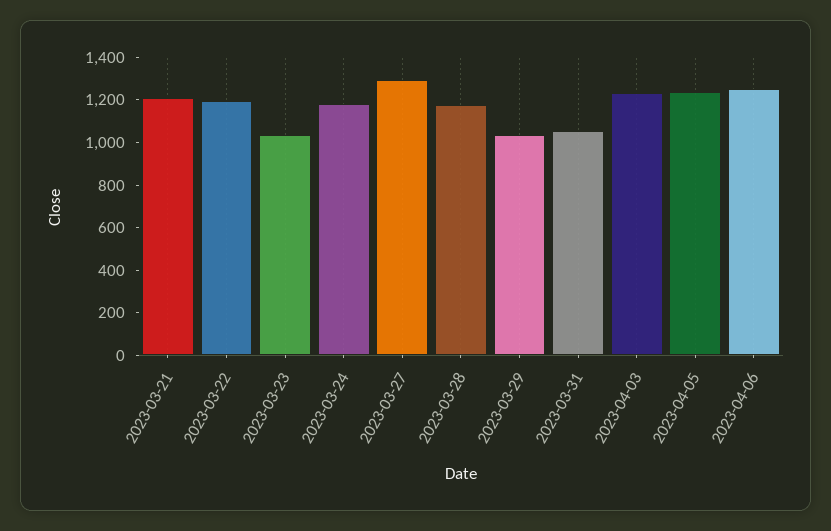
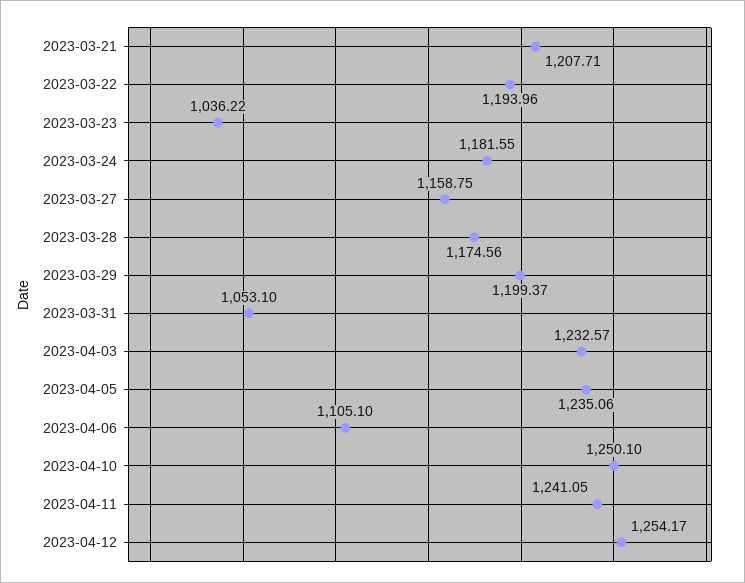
2023-03-27: 1300 -> 1158.75
2023-03-29: 1050 -> 1199.37
2023-04-06: 1250 -> 1105.1
2023-04-10: none -> 1250.1
2023-04-11: none -> 1241.05
2023-04-12: none -> 1254.17

